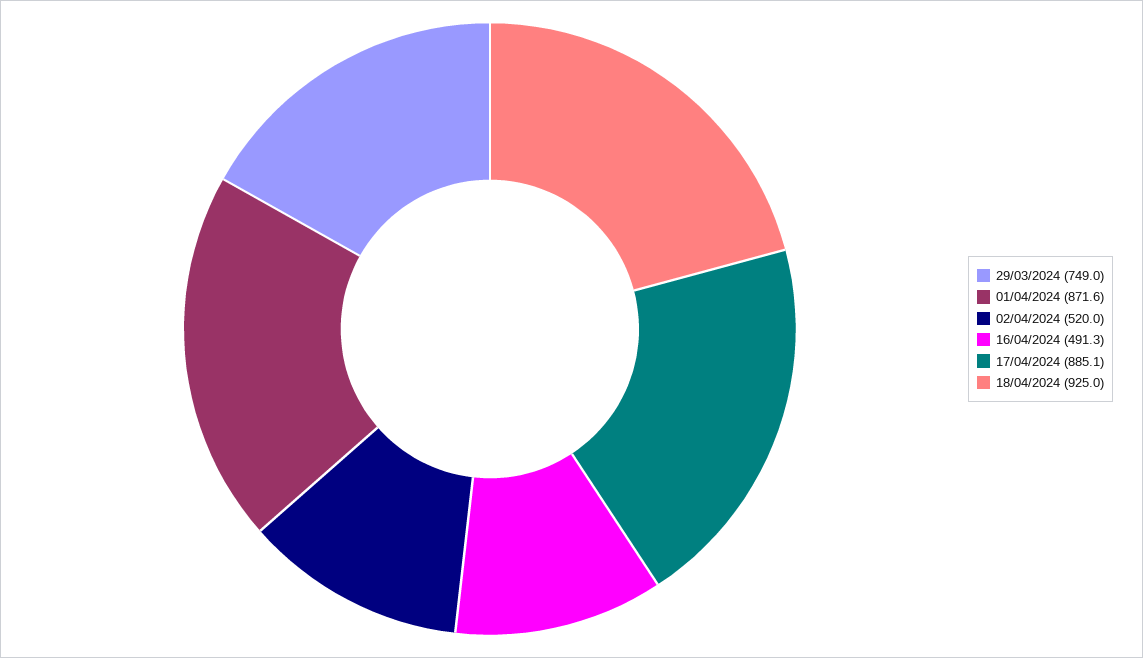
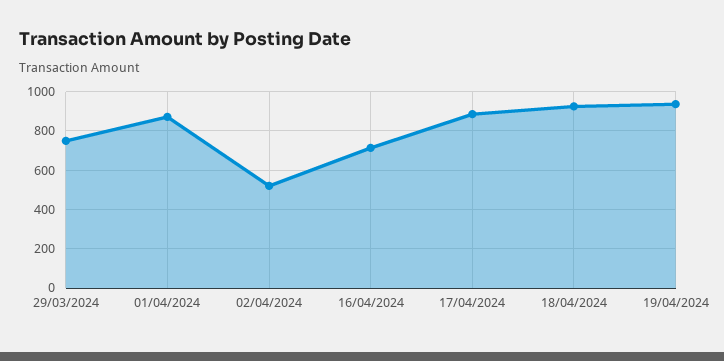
16/04/2024: 491.3 -> 700
19/04/2024: none -> 950

